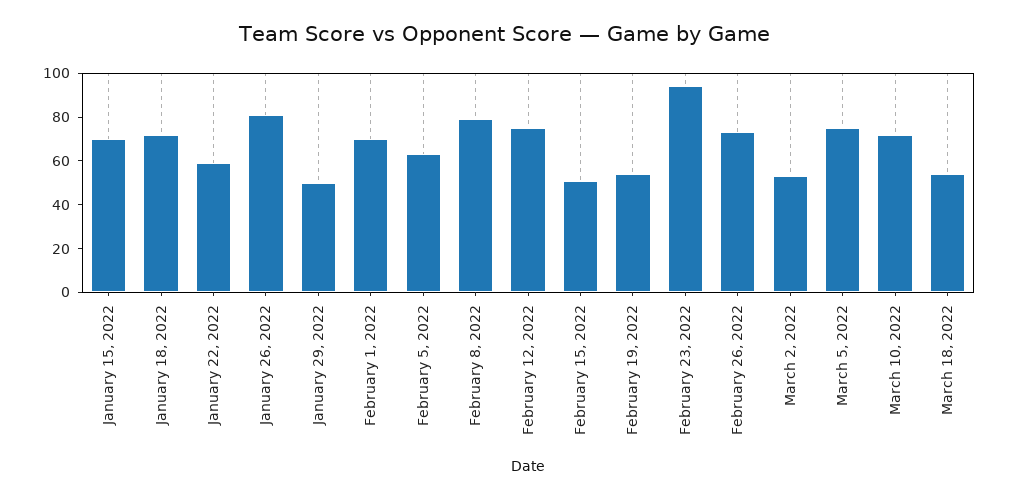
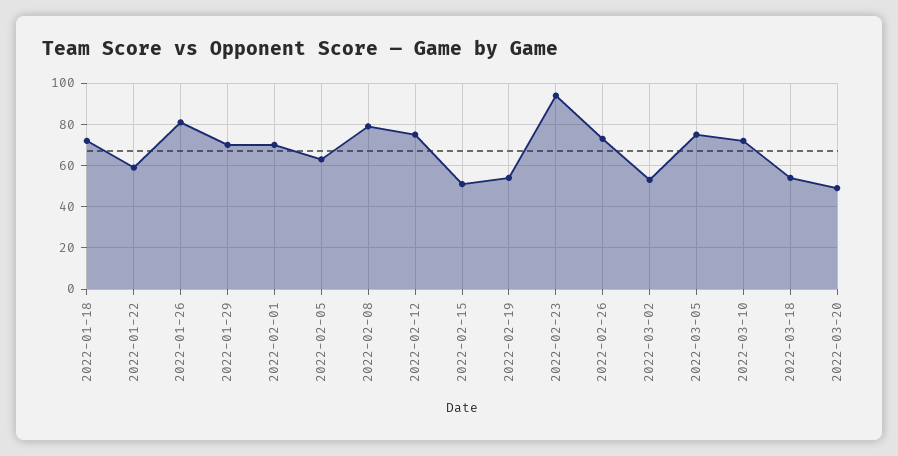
January 15, 2022: 70 -> none
January 29, 2022: 50 -> 70
2022-03-20: none -> 50

